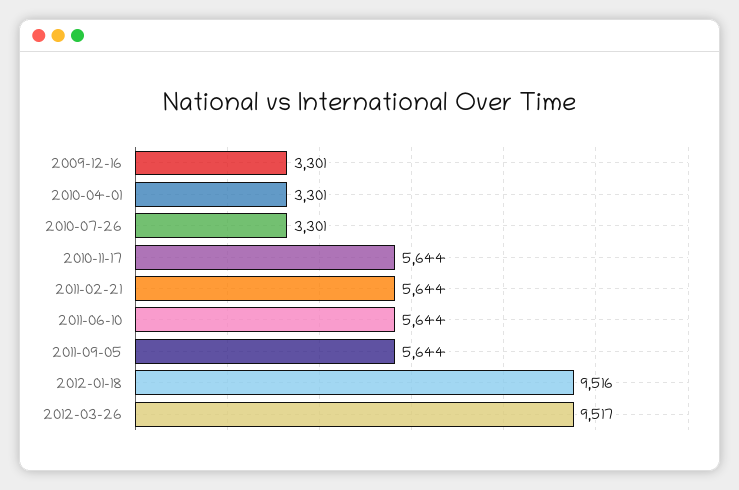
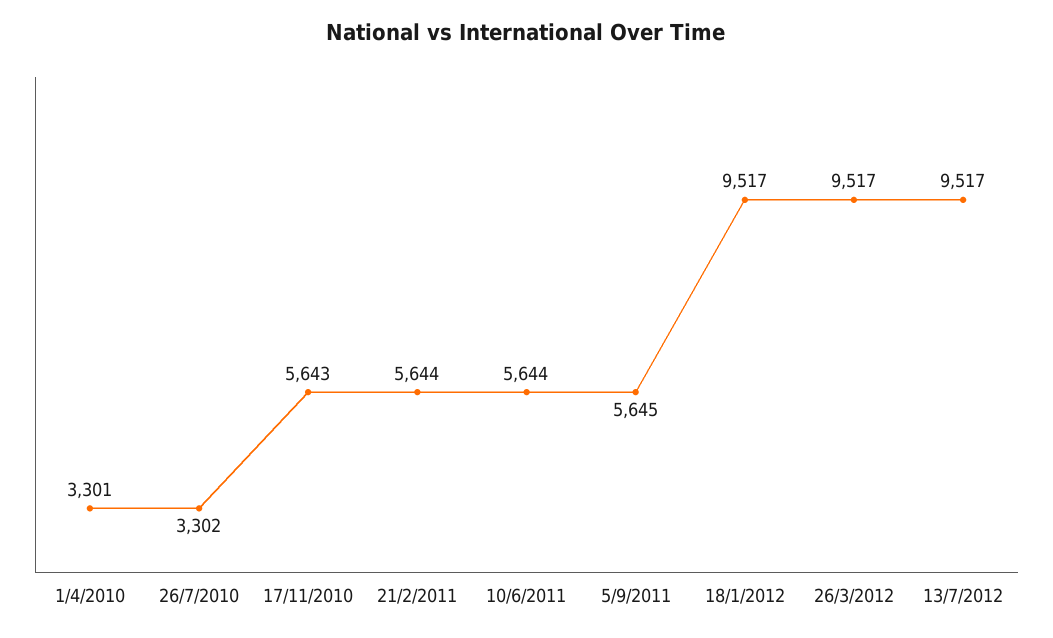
2009-12-16: 3301 -> none
2010-07-26: 3301 -> 3302
2010-11-17: 5644 -> 5643
2011-09-05: 5644 -> 5645
2012-01-18: 9516 -> 9517
13/7/2012: none -> 9517

